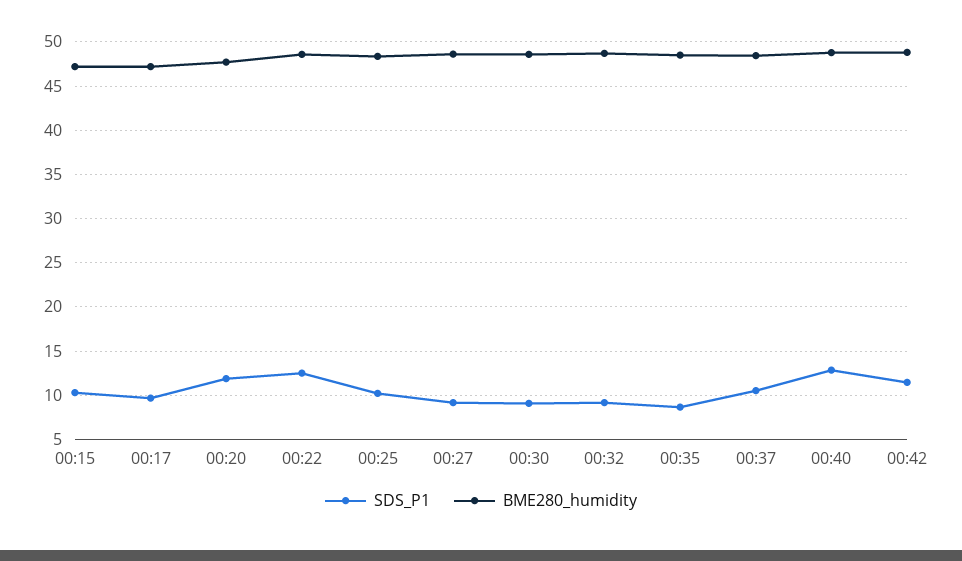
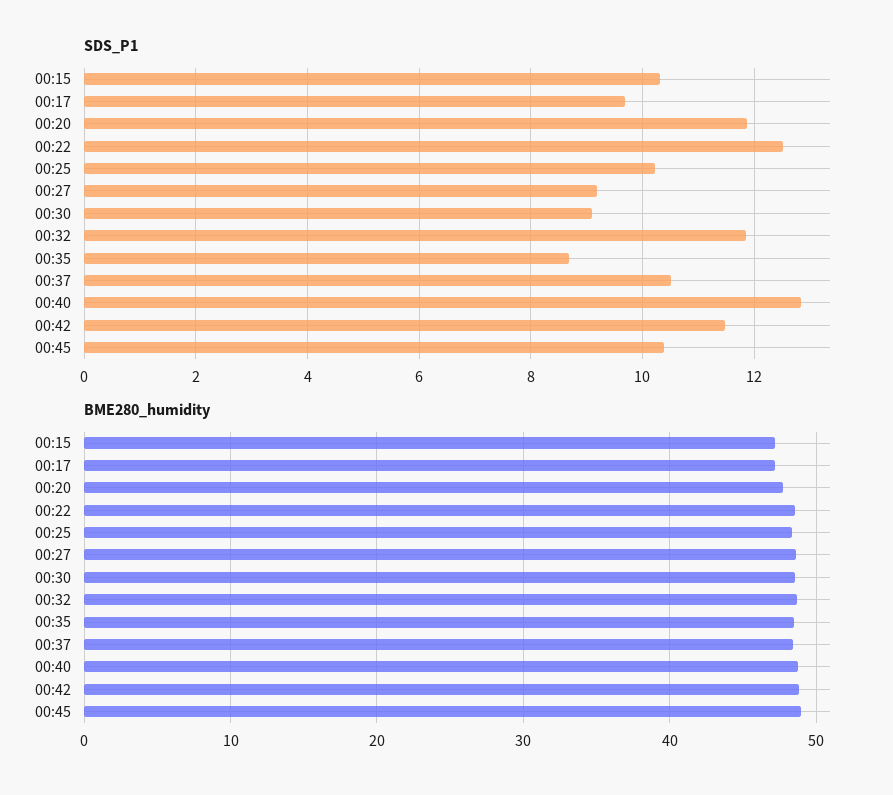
SDS_P1, 00:32: 9 -> 11.8
SDS_P1, 00:45: none -> 10.4
BME280_humidity, 00:45: none -> 49

